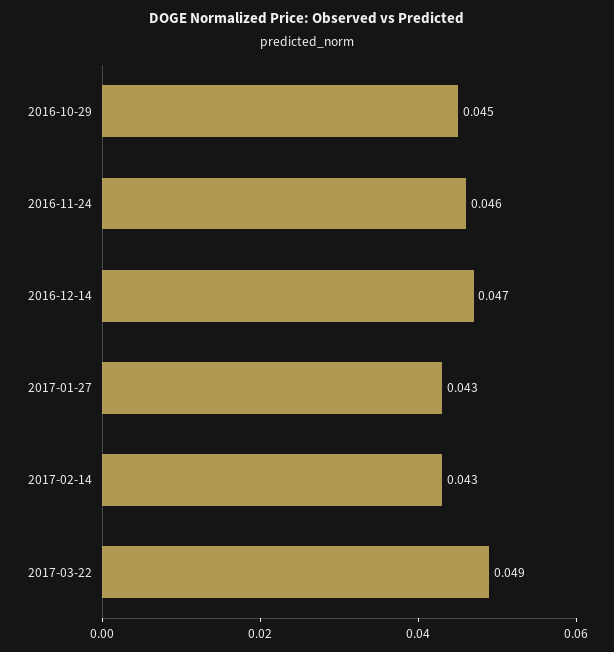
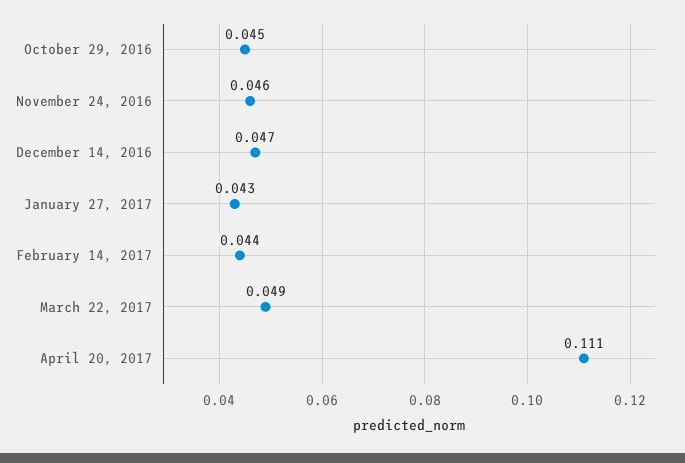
2017-02-14: 0.043 -> 0.044
April 20, 2017: none -> 0.111

